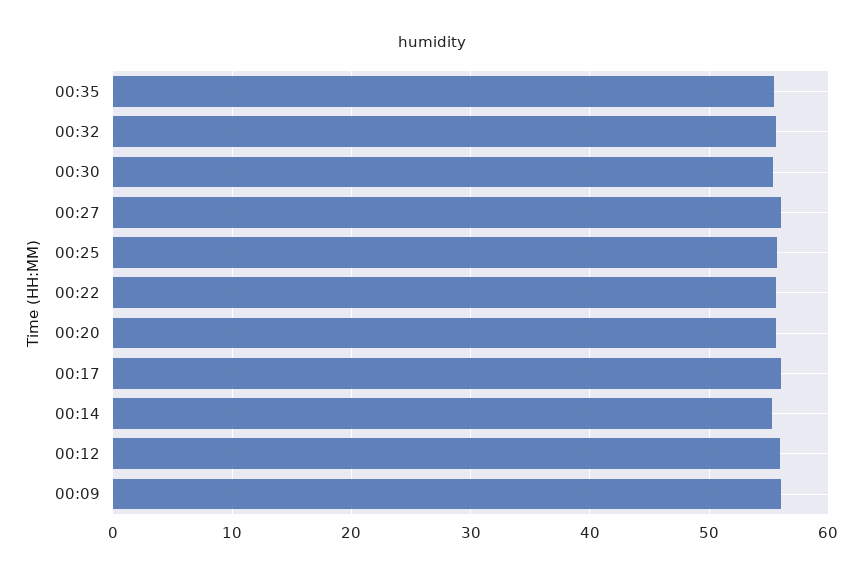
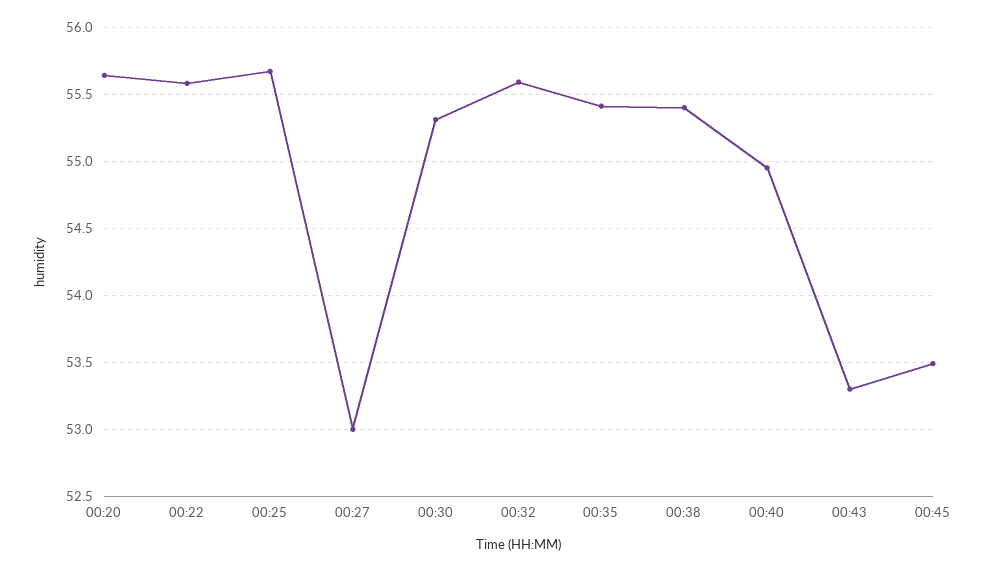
00:27: 56 -> 53
00:17: 56 -> none
00:14: 55 -> none
00:12: 56 -> none
00:09: 56 -> none
00:38: none -> 55.4
00:40: none -> 54.95
00:43: none -> 53.3
00:45: none -> 53.5

